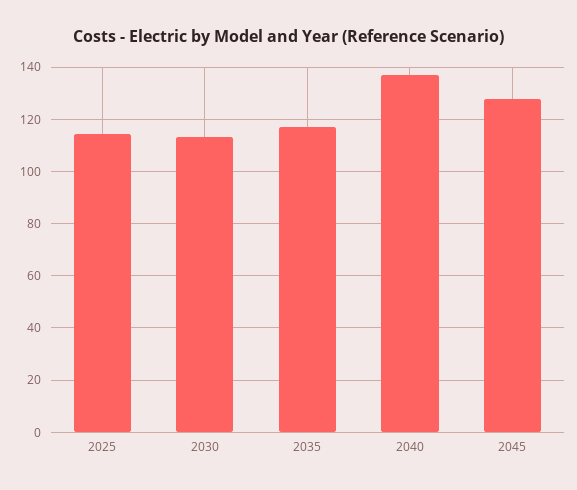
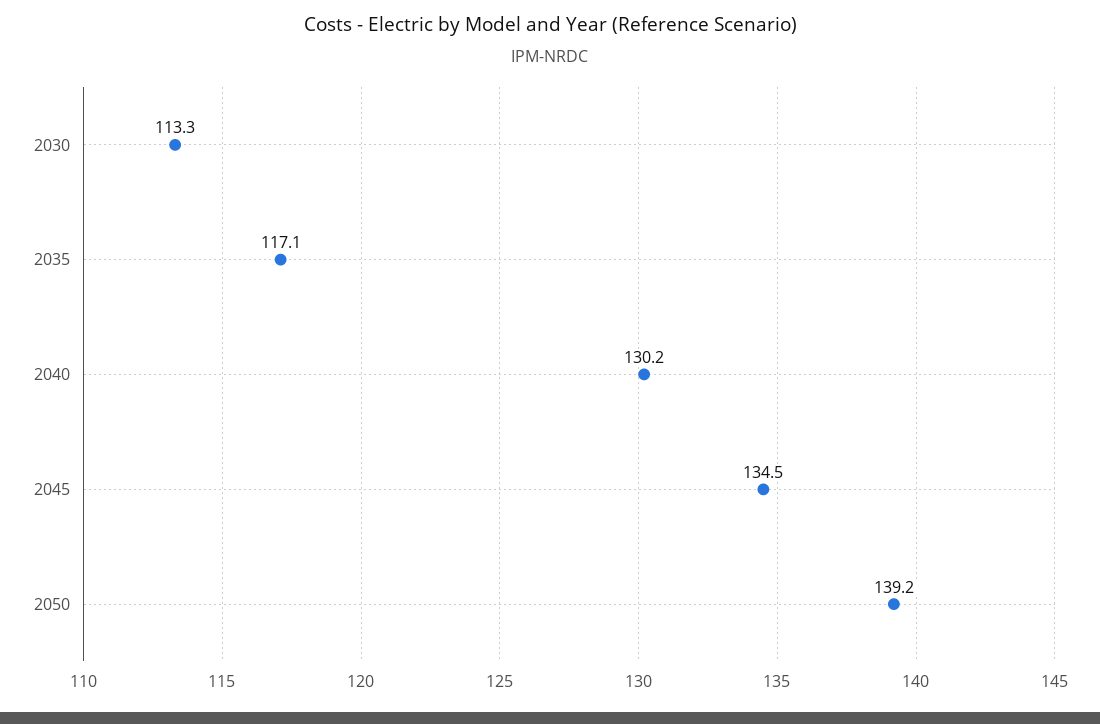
2025: 115 -> none
2040: 137.5 -> 130.2
2045: 127.5 -> 134.5
2050: none -> 139.2

